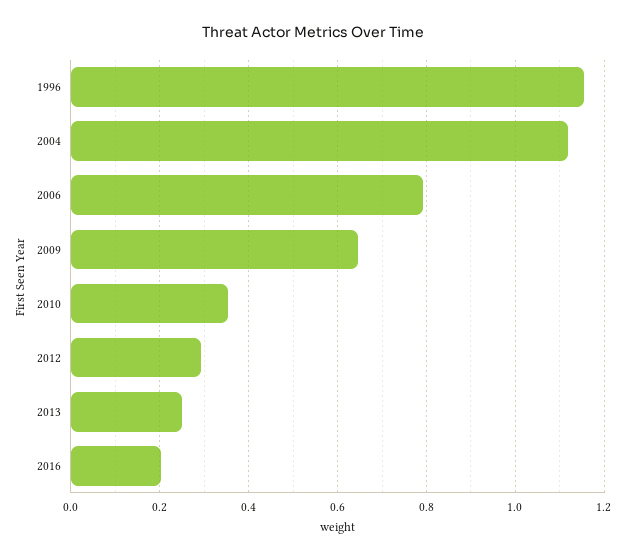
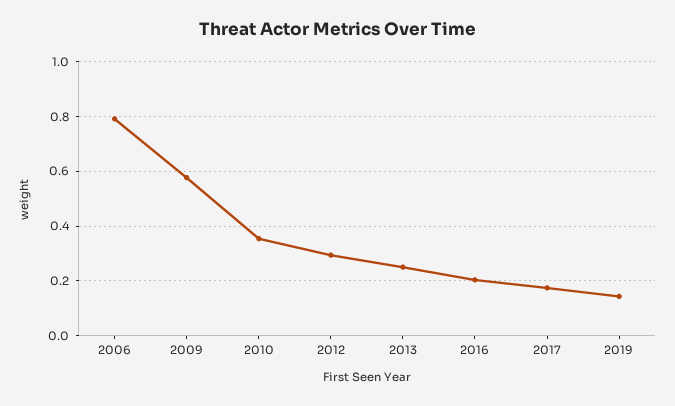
1996: 1.16 -> none
2004: 1.12 -> none
2009: 0.64 -> 0.575
2017: none -> 0.175
2019: none -> 0.15

